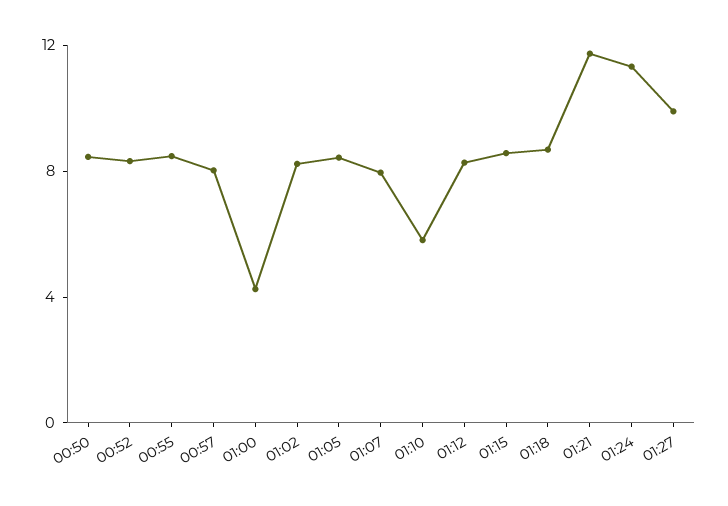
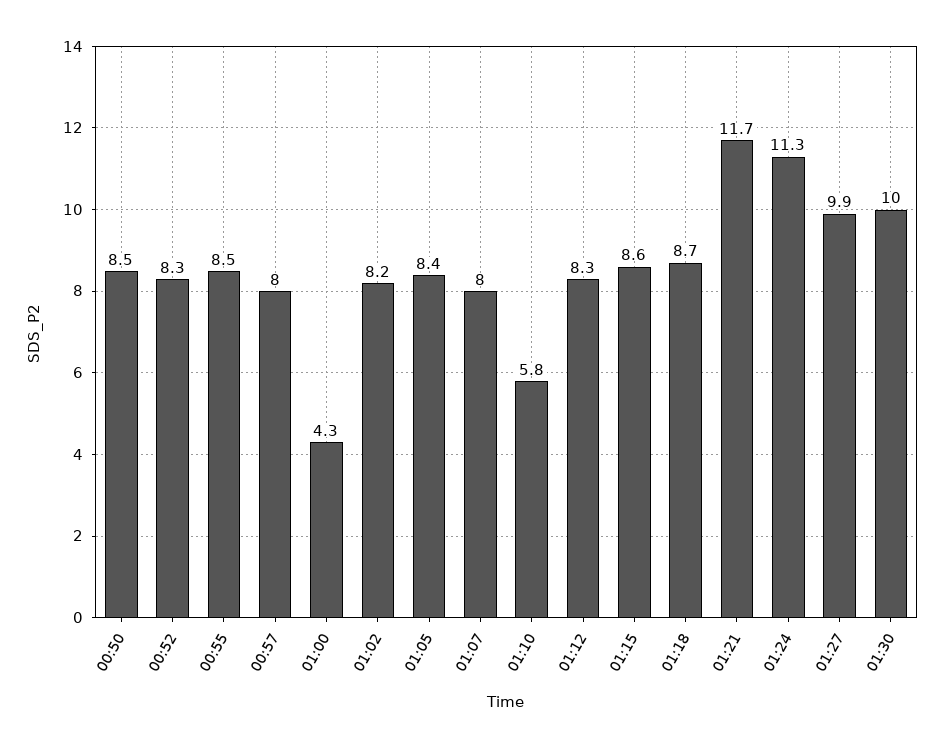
01:30: none -> 10

